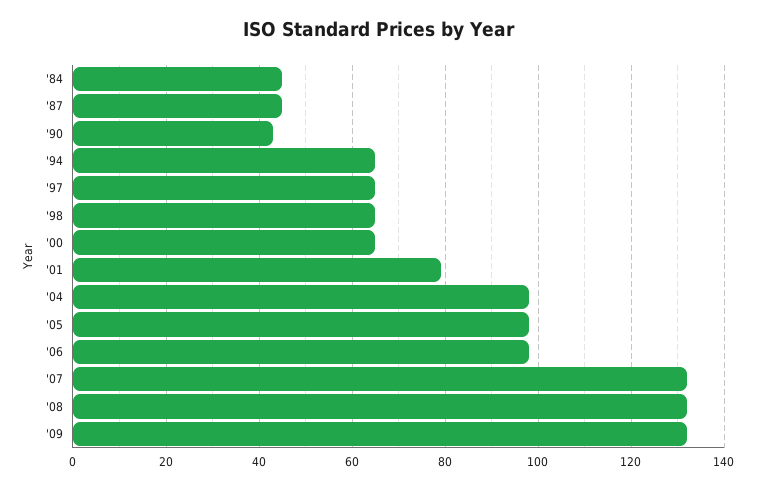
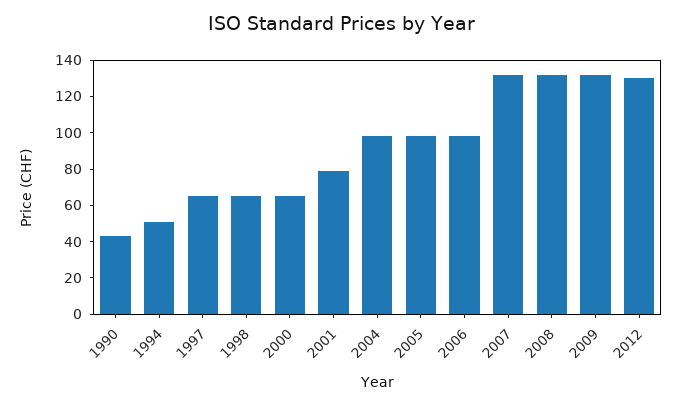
'84: 45 -> none
'87: 45 -> none
'94: 65 -> 50
2012: none -> 130

